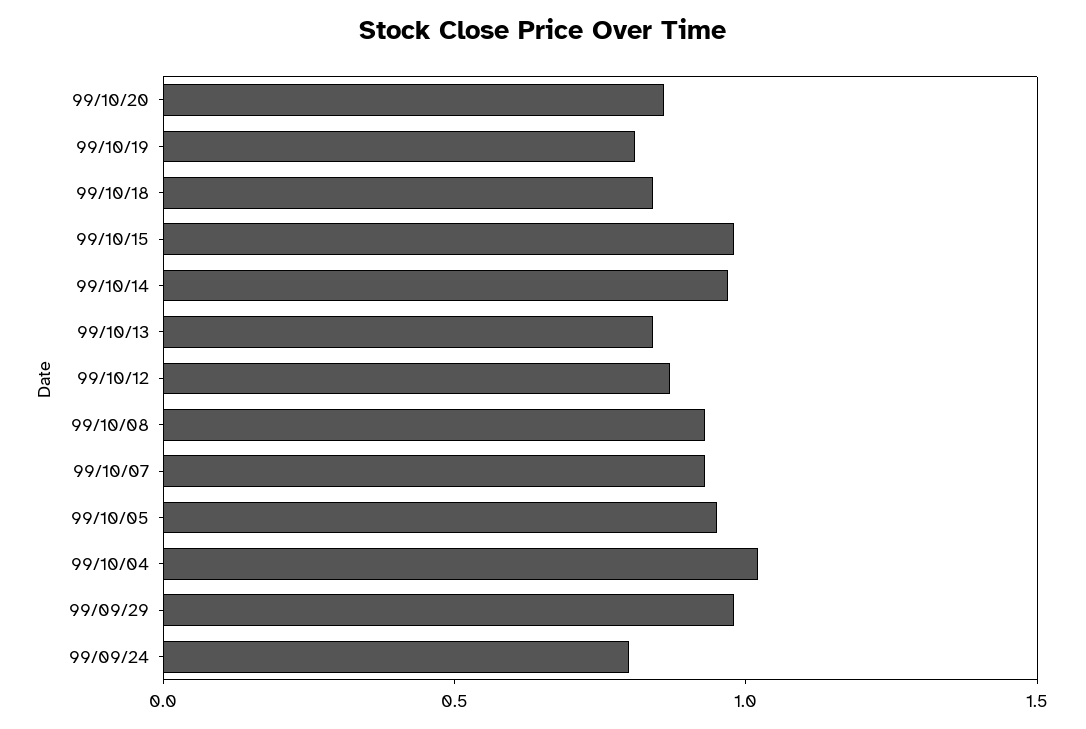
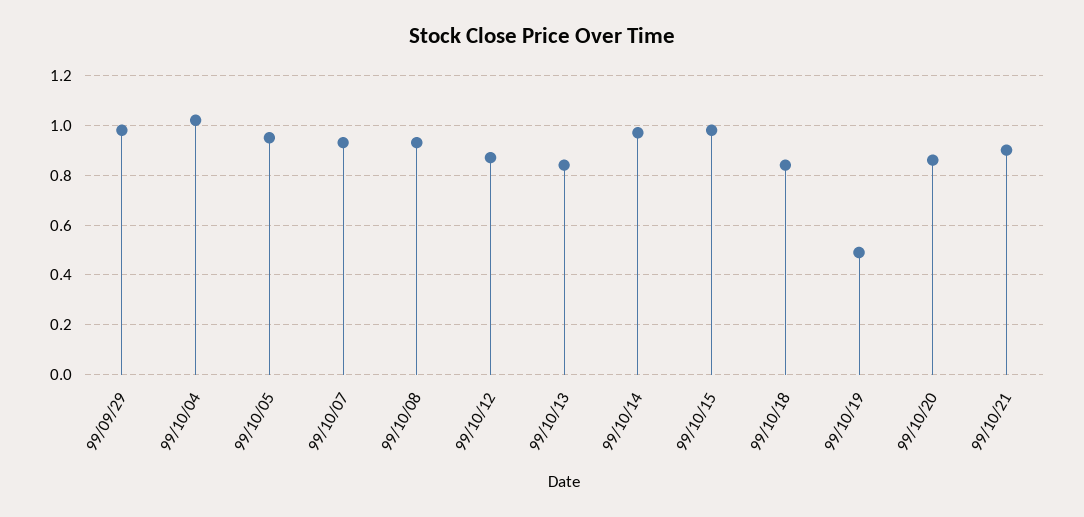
99/10/19: 0.8 -> 0.5
99/09/24: 0.8 -> none
99/10/21: none -> 0.9

